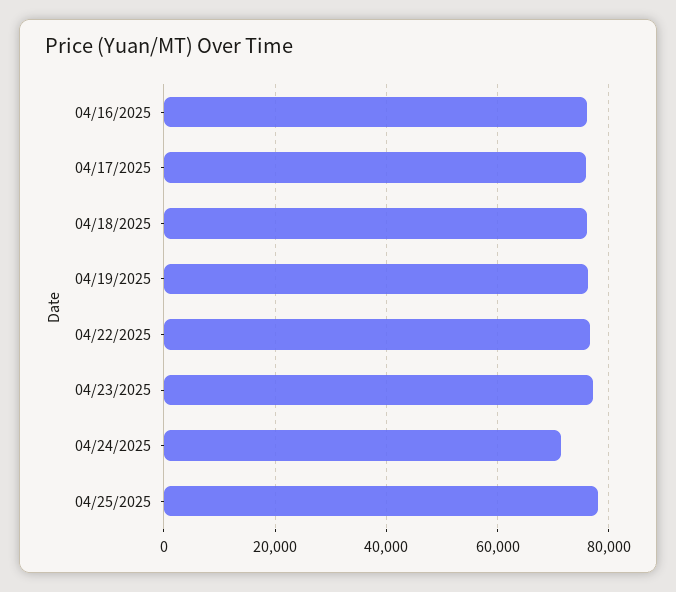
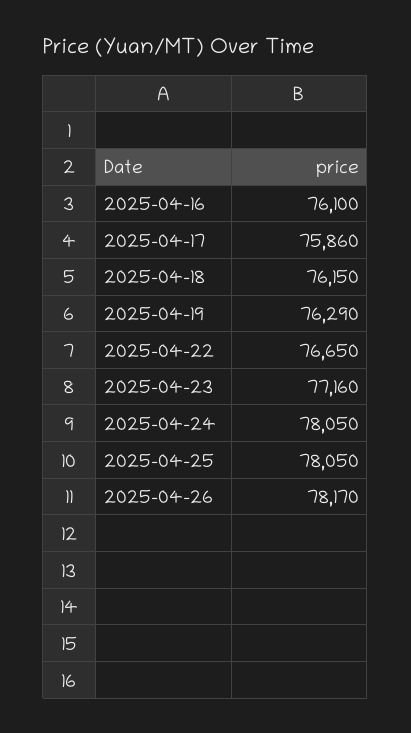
04/24/2025: 72000 -> 78050
2025-04-26: none -> 78170

